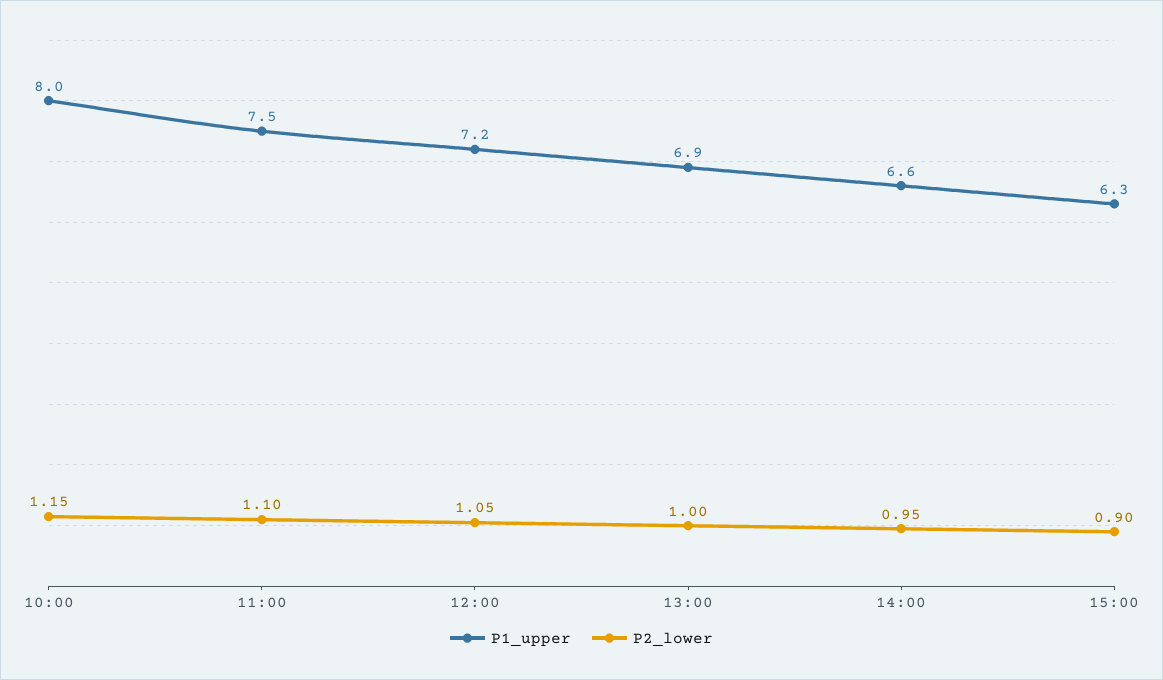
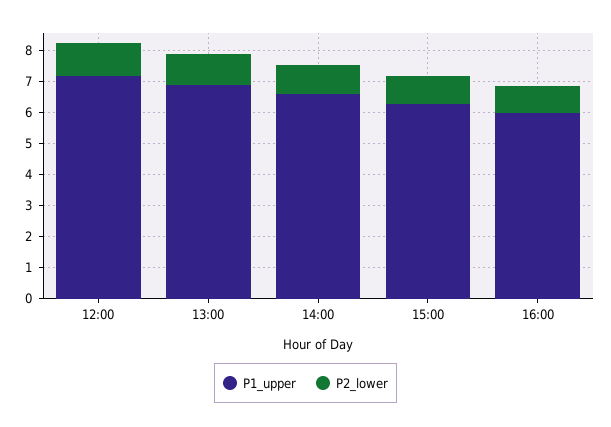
P1_upper, 10:00: 8 -> none
P2_lower, 10:00: 1.15 -> none
P1_upper, 11:00: 7.5 -> none
P2_lower, 11:00: 1.1 -> none
P1_upper, 16:00: none -> 6
P2_lower, 16:00: none -> 1

